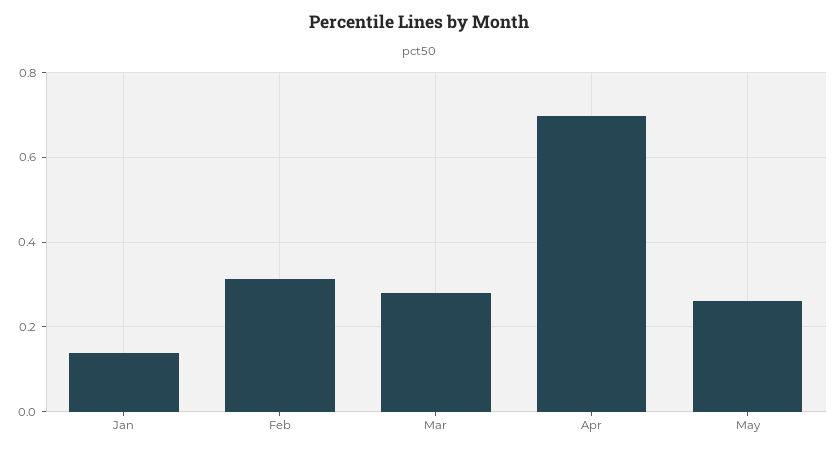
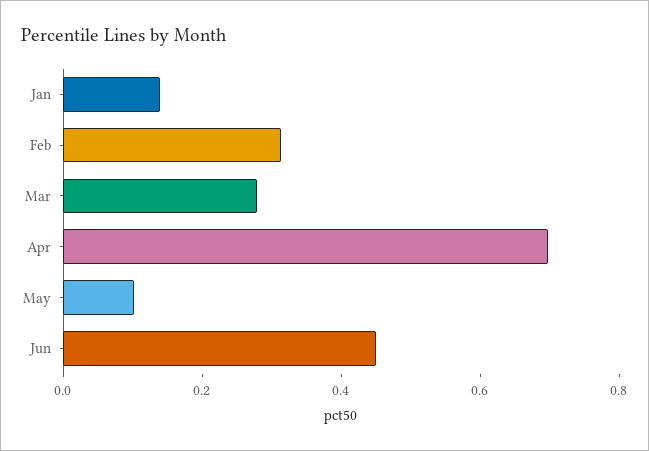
May: 0.26 -> 0.1
Jun: none -> 0.45

